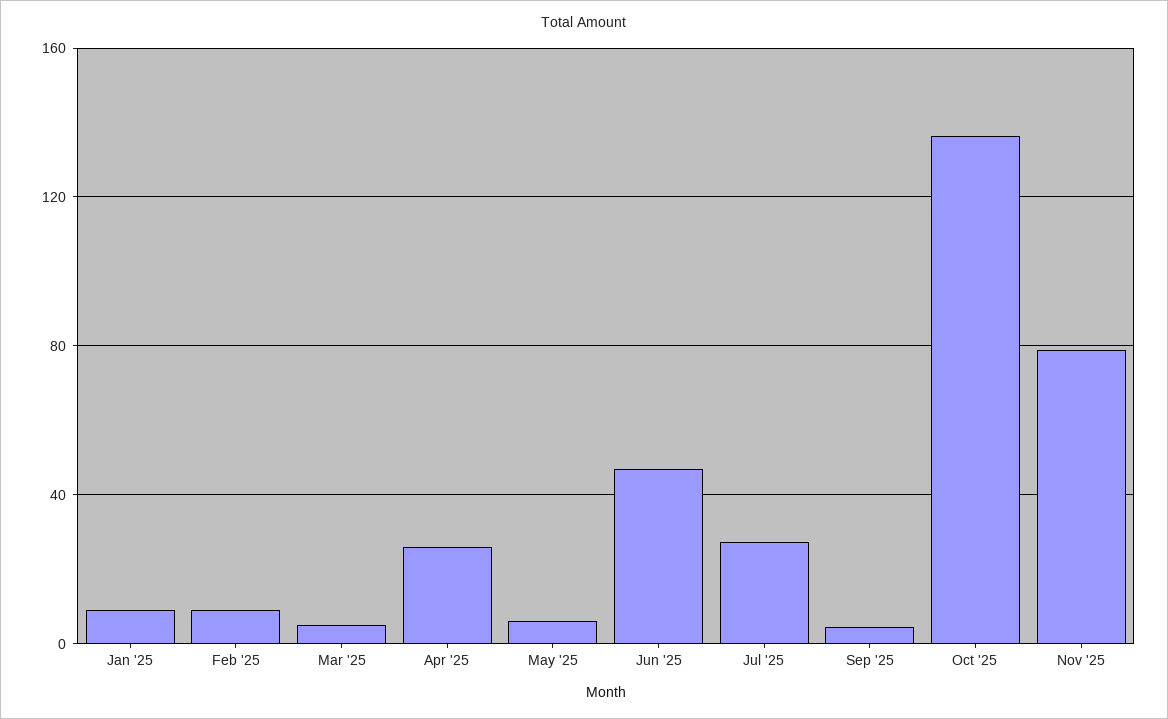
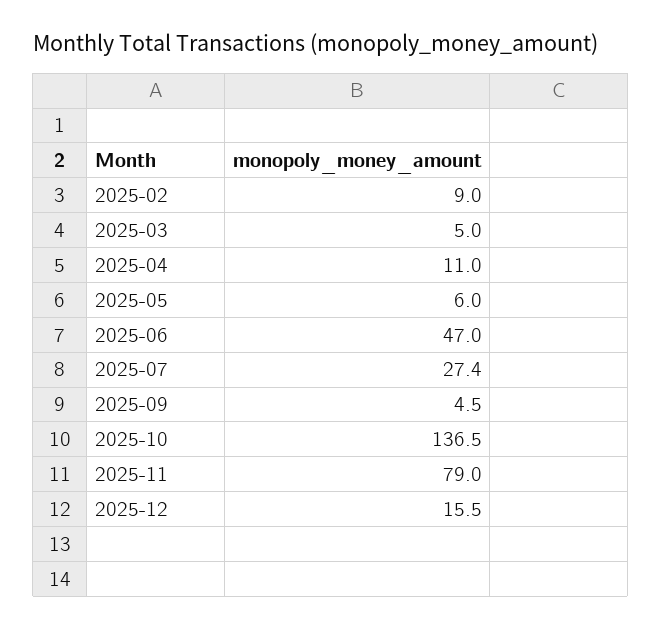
Jan '25: 10 -> none
Apr '25: 25 -> 11
2025-12: none -> 15.5

